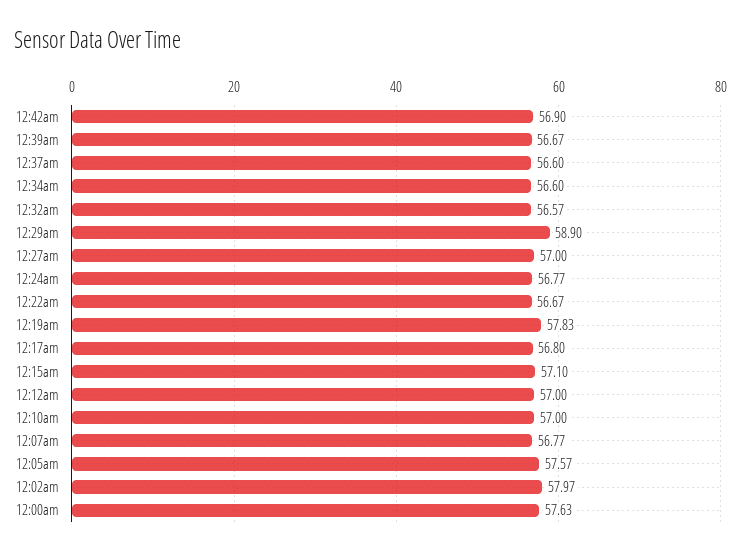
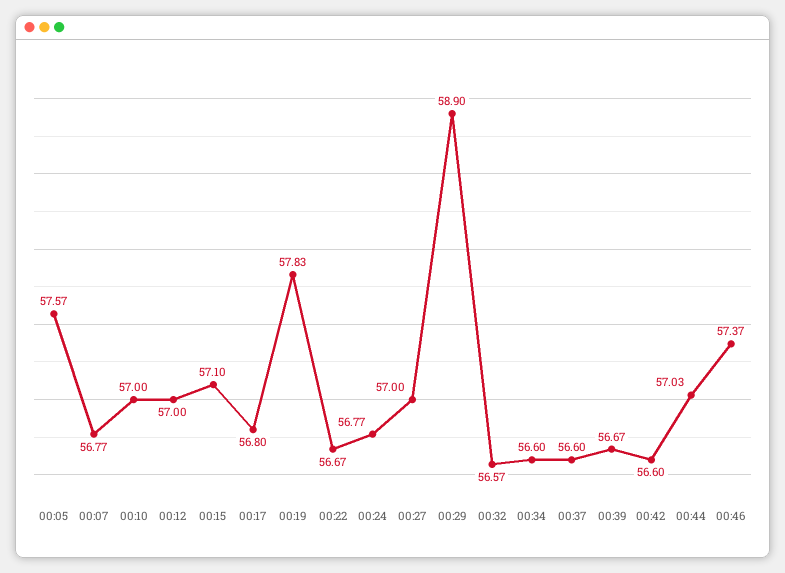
12:42am: 56.9 -> 56.6
12:02am: 57.97 -> none
12:00am: 57.63 -> none
00:44: none -> 57.03
00:46: none -> 57.37

